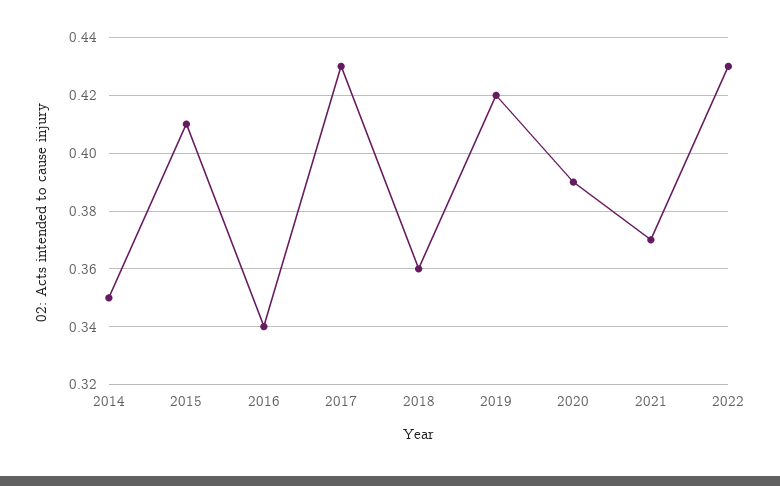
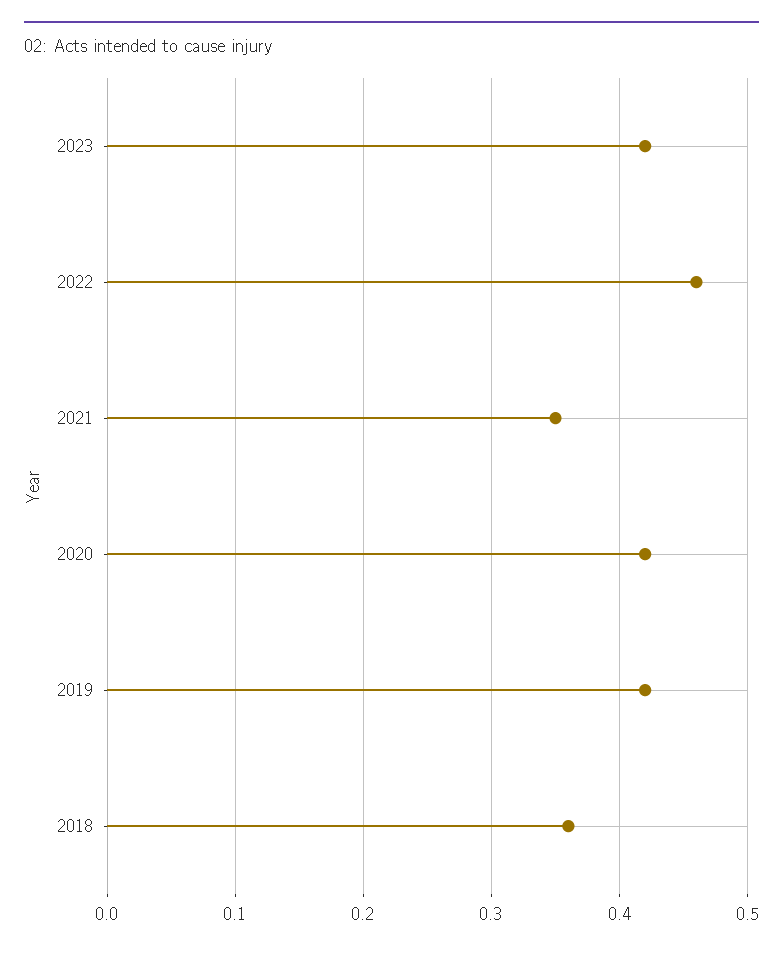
2014: 0.35 -> none
2015: 0.41 -> none
2016: 0.34 -> none
2017: 0.43 -> none
2020: 0.39 -> 0.42
2021: 0.37 -> 0.35
2022: 0.43 -> 0.46
2023: none -> 0.42

